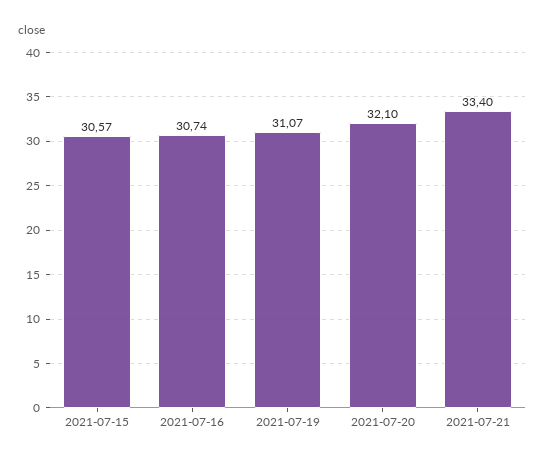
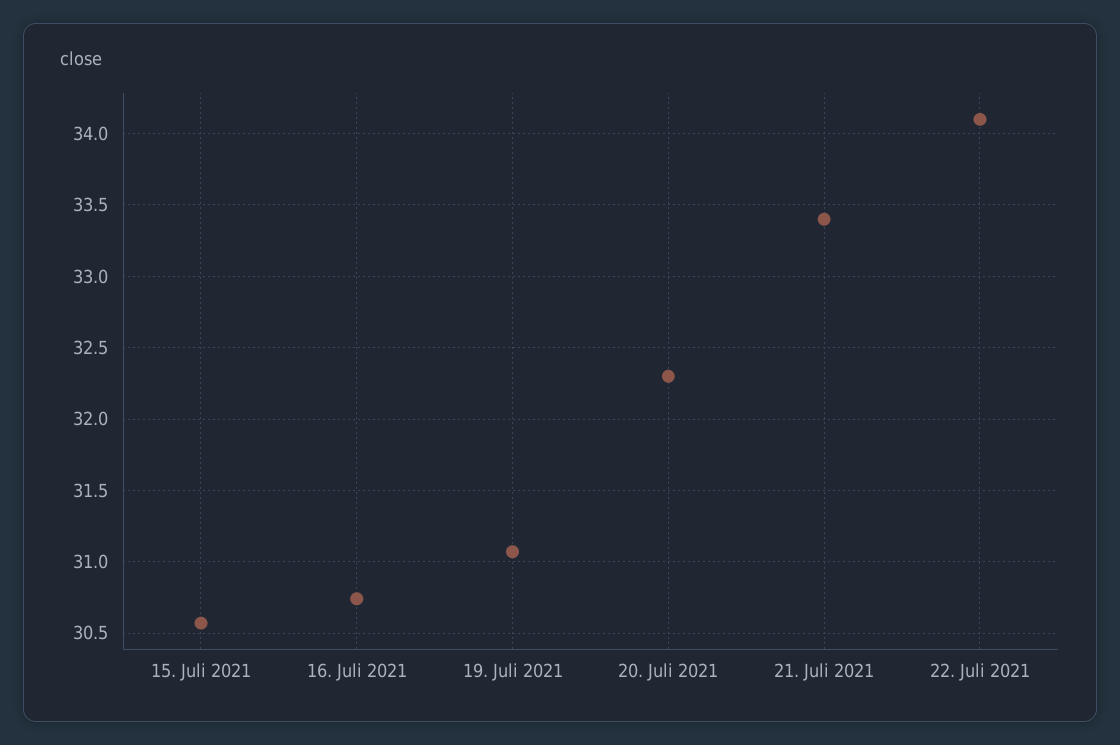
2021-07-20: 32.1 -> 32.3
22. Juli 2021: none -> 34.1

